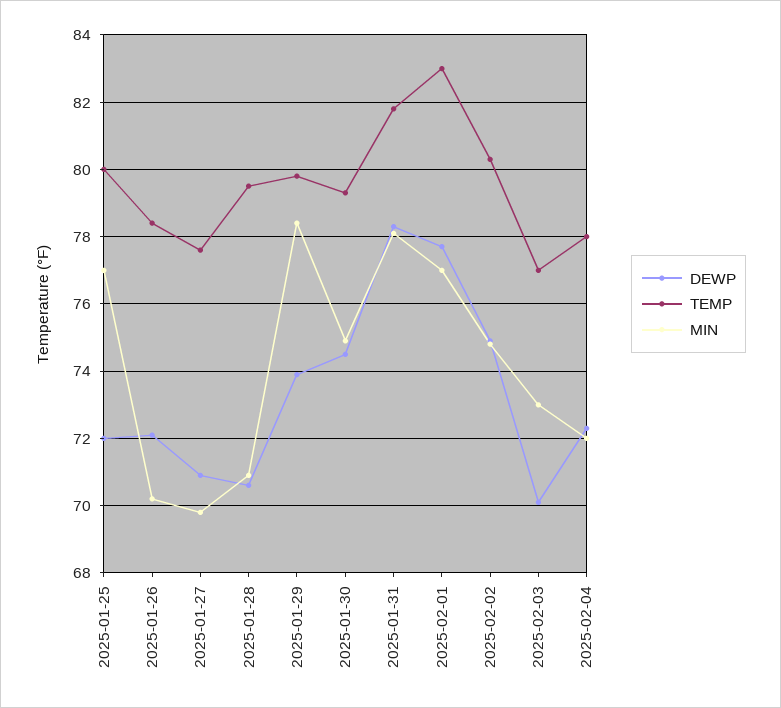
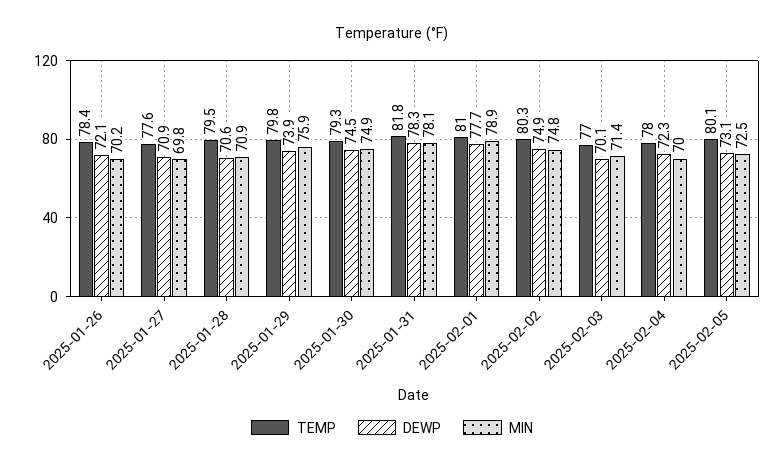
DEWP, 2025-01-25: 72 -> none
TEMP, 2025-01-25: 80 -> none
MIN, 2025-01-25: 77 -> none
MIN, 2025-01-29: 78.5 -> 75.9
TEMP, 2025-02-01: 83 -> 81
MIN, 2025-02-01: 77 -> 78.9
MIN, 2025-02-03: 73 -> 71.4
MIN, 2025-02-04: 72 -> 70
TEMP, 2025-02-05: none -> 80.1
DEWP, 2025-02-05: none -> 73.1
MIN, 2025-02-05: none -> 72.5

